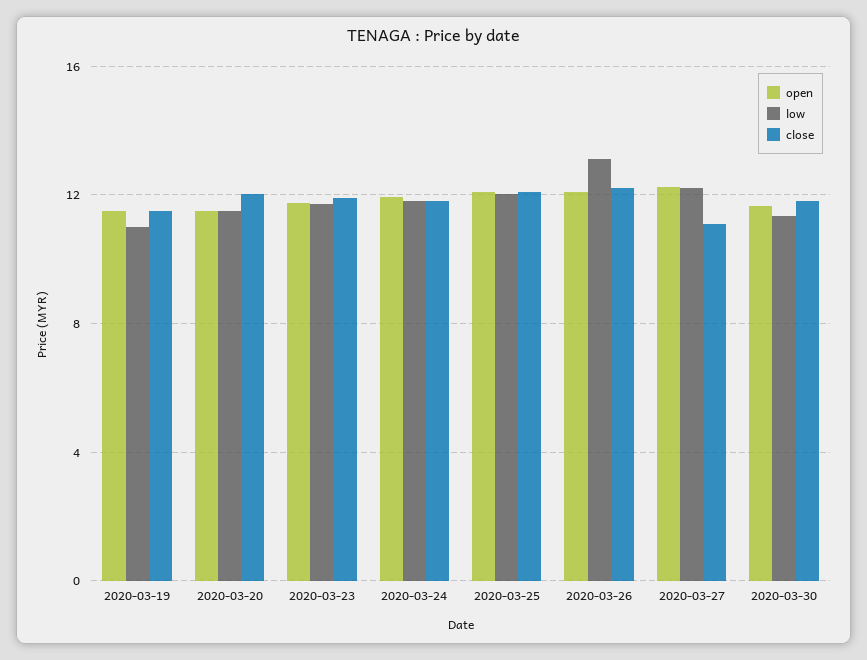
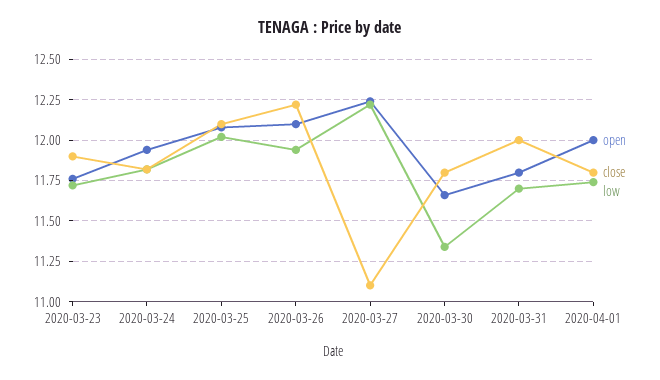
open, 2020-03-19: 11.5 -> none
low, 2020-03-19: 11 -> none
close, 2020-03-19: 11.5 -> none
open, 2020-03-20: 11.5 -> none
low, 2020-03-20: 11.5 -> none
close, 2020-03-20: 12 -> none
low, 2020-03-26: 13 -> 11.95
open, 2020-03-31: none -> 11.8
close, 2020-03-31: none -> 12
low, 2020-03-31: none -> 11.7
open, 2020-04-01: none -> 12
close, 2020-04-01: none -> 11.8
low, 2020-04-01: none -> 11.75

